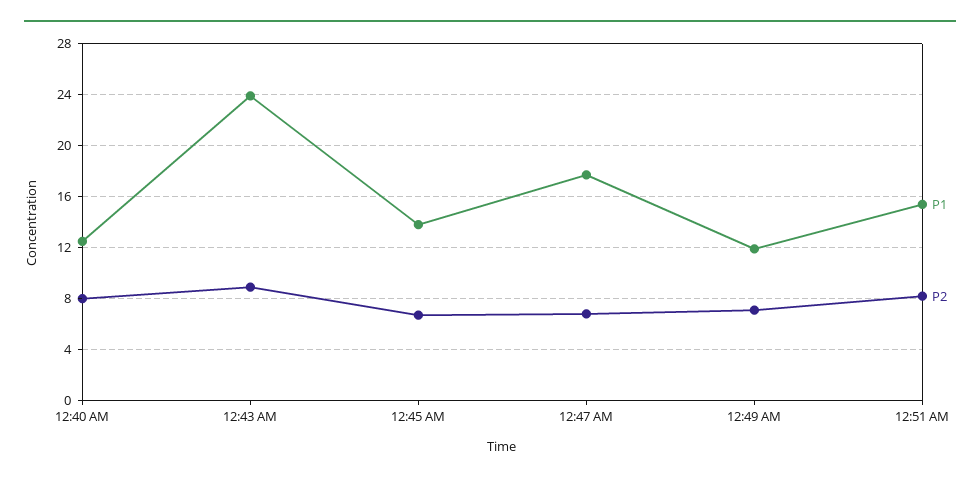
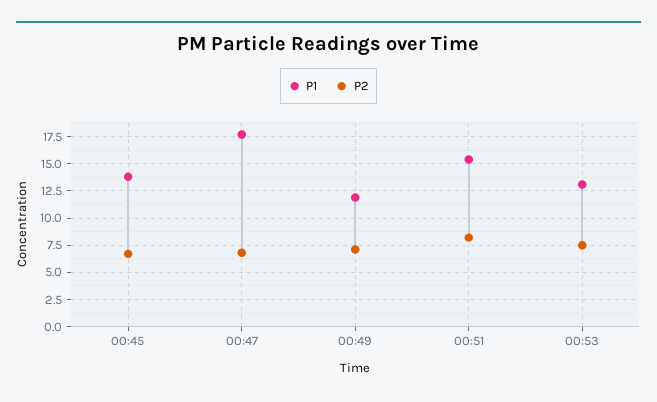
P1, 12:40 AM: 12.5 -> none
P2, 12:40 AM: 8 -> none
P1, 12:43 AM: 24 -> none
P2, 12:43 AM: 9 -> none
P1, 00:53: none -> 12.5
P2, 00:53: none -> 7.5

